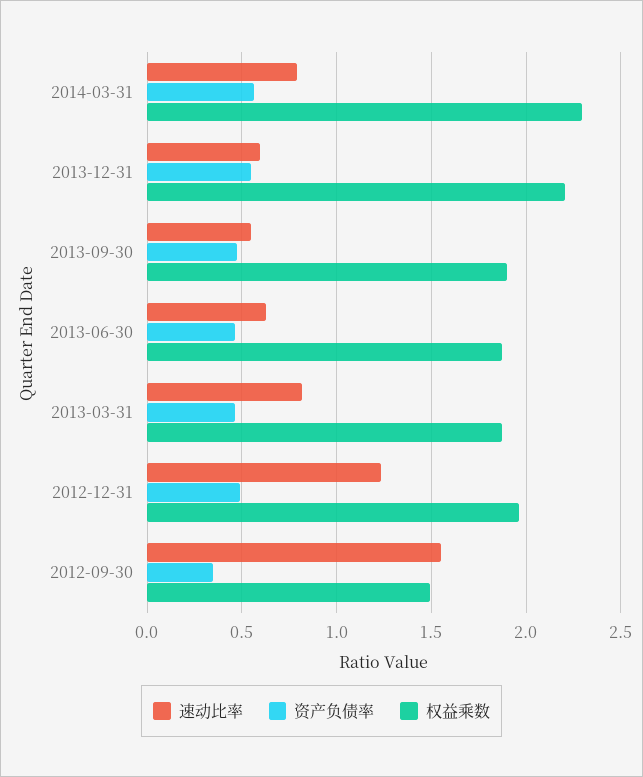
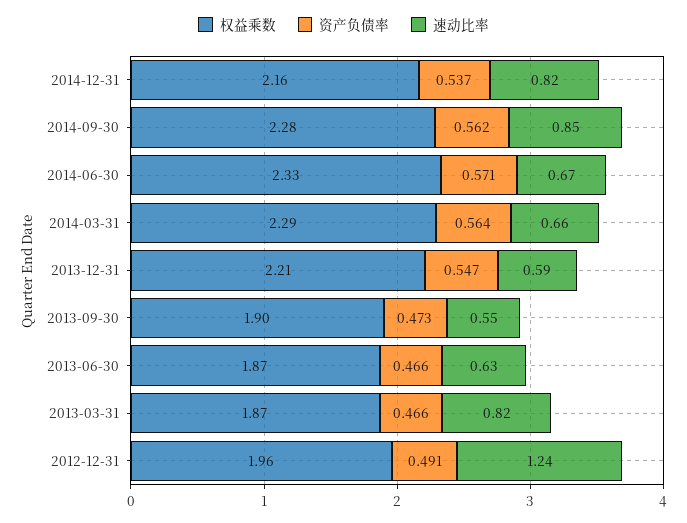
速动比率, 2014-03-31: 0.8 -> 0.66
速动比率, 2012-09-30: 1.55 -> none
资产负债率, 2012-09-30: 0.35 -> none
权益乘数, 2012-09-30: 1.5 -> none
权益乘数, 2014-12-31: none -> 2.16
资产负债率, 2014-12-31: none -> 0.537
速动比率, 2014-12-31: none -> 0.82
权益乘数, 2014-09-30: none -> 2.28
资产负债率, 2014-09-30: none -> 0.562
速动比率, 2014-09-30: none -> 0.85
权益乘数, 2014-06-30: none -> 2.33
资产负债率, 2014-06-30: none -> 0.571
速动比率, 2014-06-30: none -> 0.67

